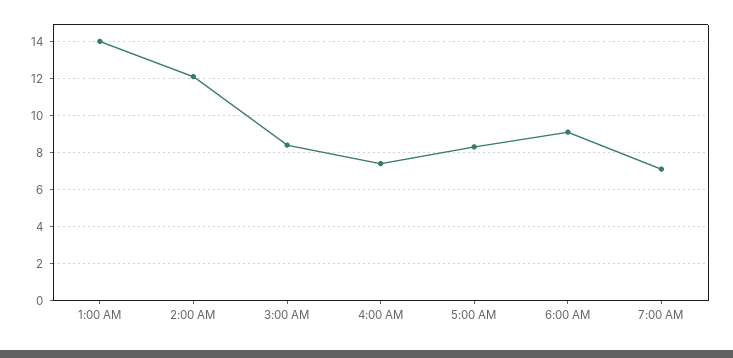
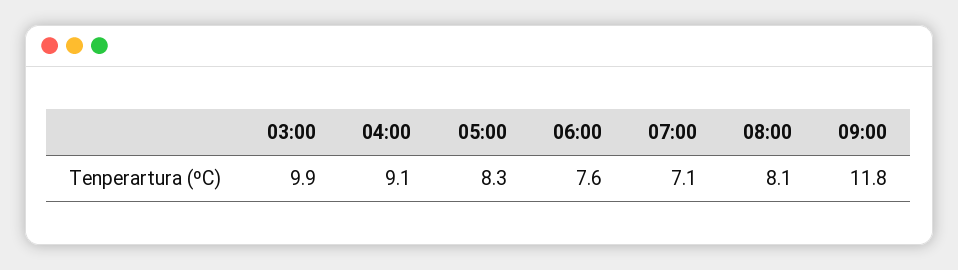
1:00 AM: 14 -> none
2:00 AM: 12 -> none
3:00 AM: 8.5 -> 9.9
4:00 AM: 7.5 -> 9.1
6:00 AM: 9 -> 7.6
08:00: none -> 8.1
09:00: none -> 11.8

